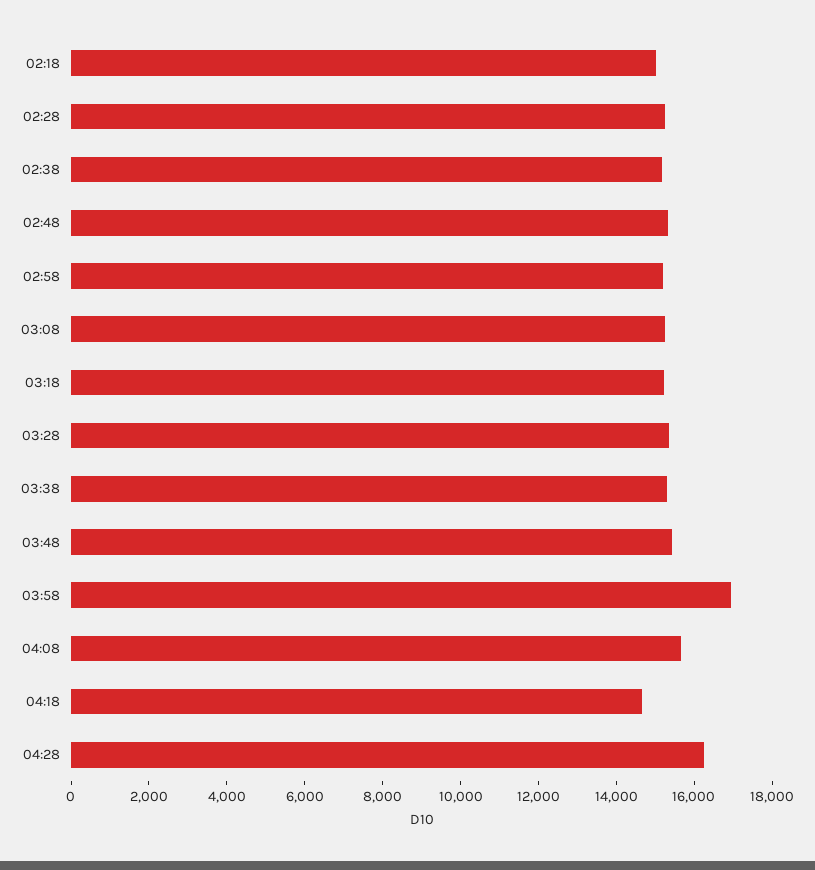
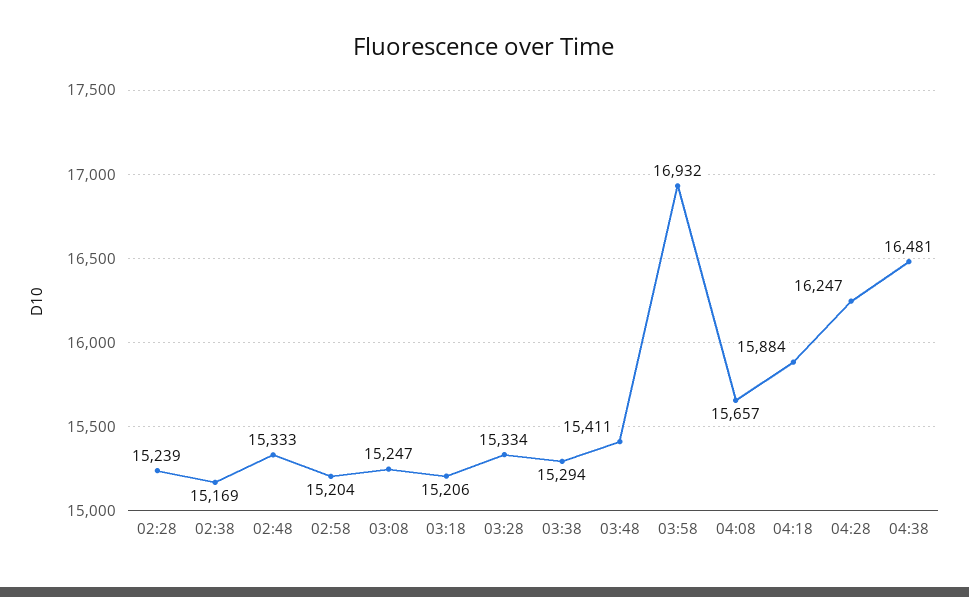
02:18: 15000 -> none
04:18: 14500 -> 15884
04:38: none -> 16481

